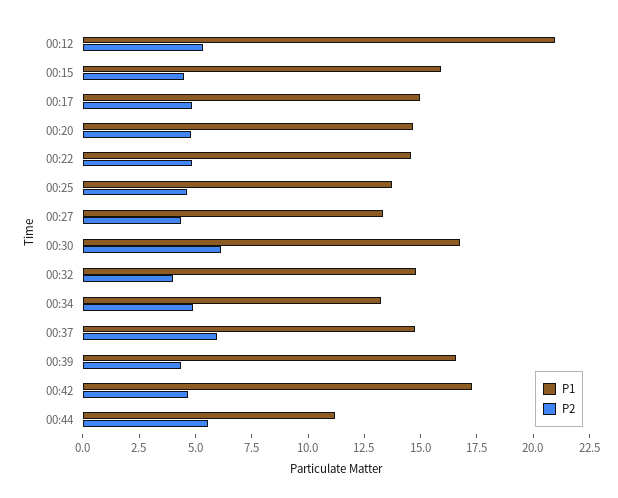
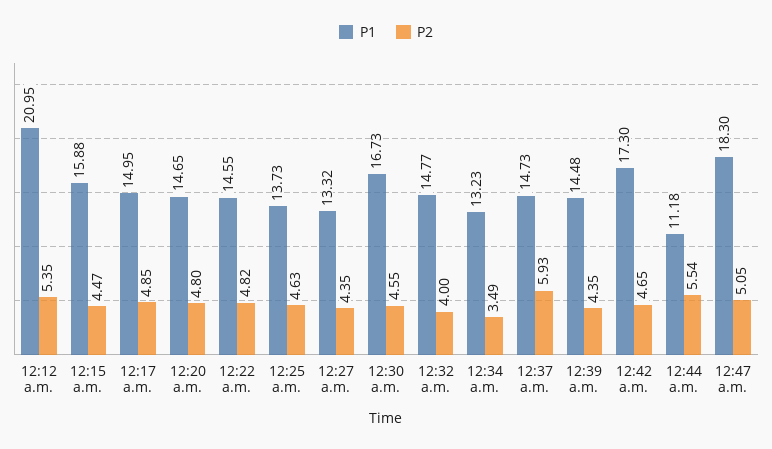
P2, 00:30: 6 -> 4.55
P2, 00:34: 5 -> 3.49
P1, 00:39: 16.5 -> 14.48
P1, 12:47 a.m.: none -> 18.3
P2, 12:47 a.m.: none -> 5.05

